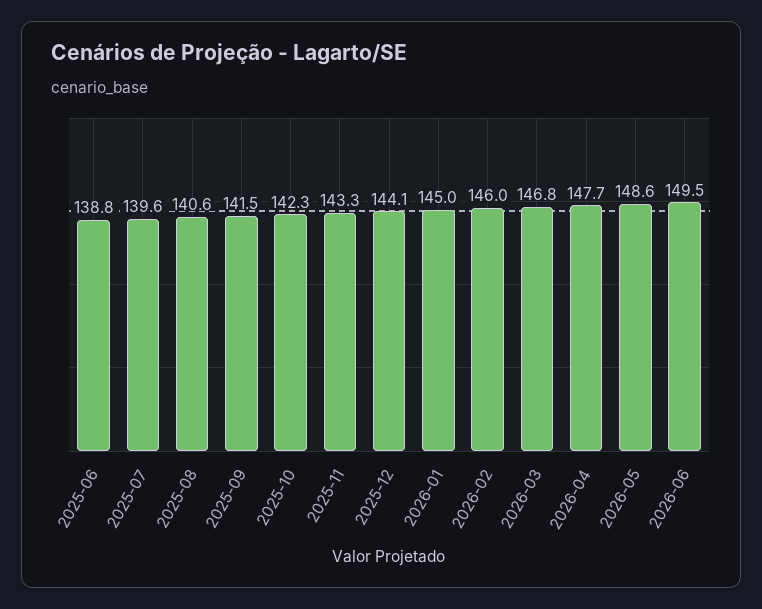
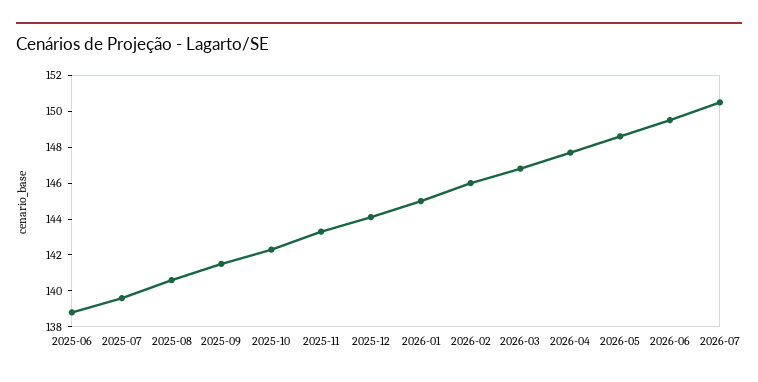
2026-07: none -> 150.5

